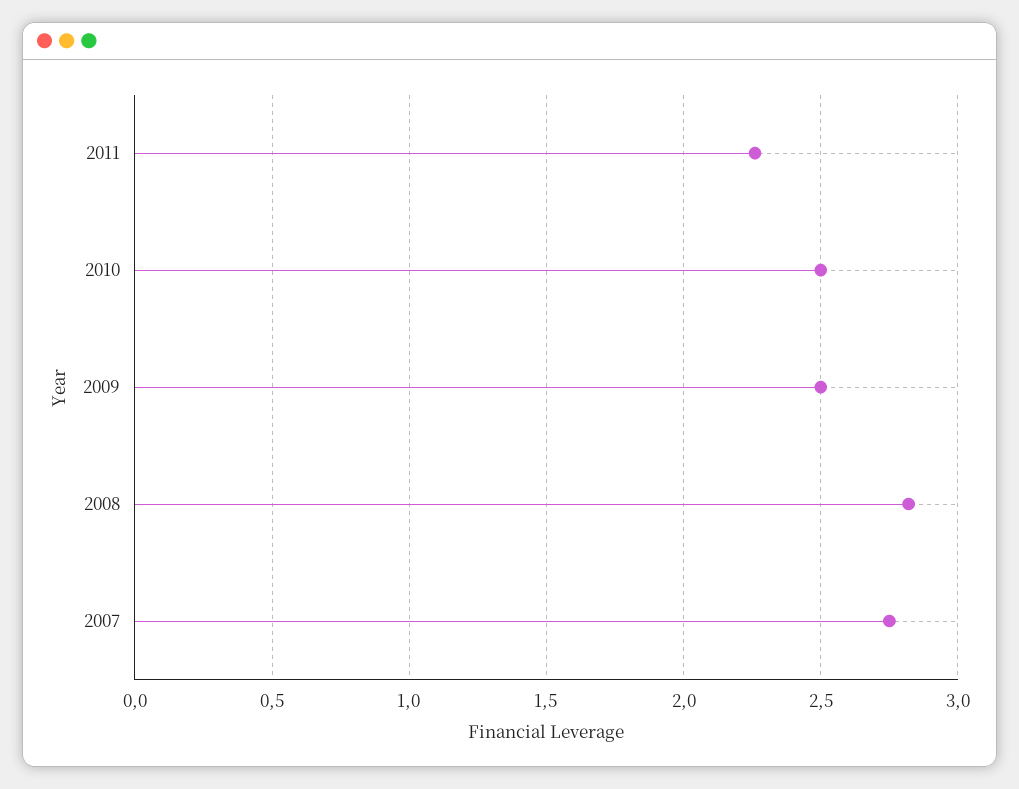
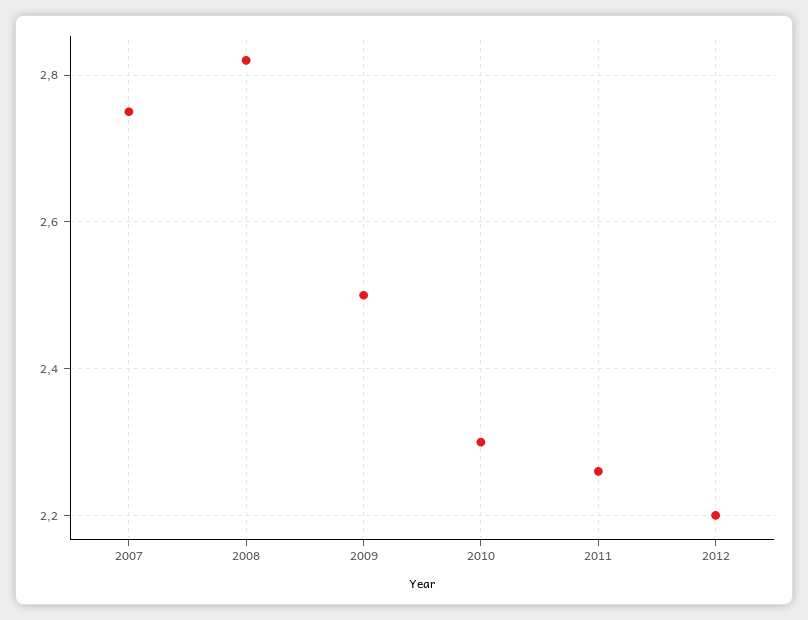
2010: 2.5 -> 2.3
2012: none -> 2.2

